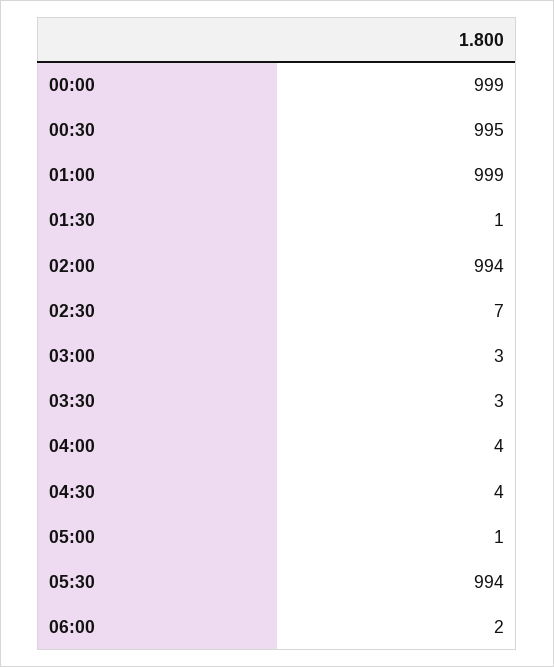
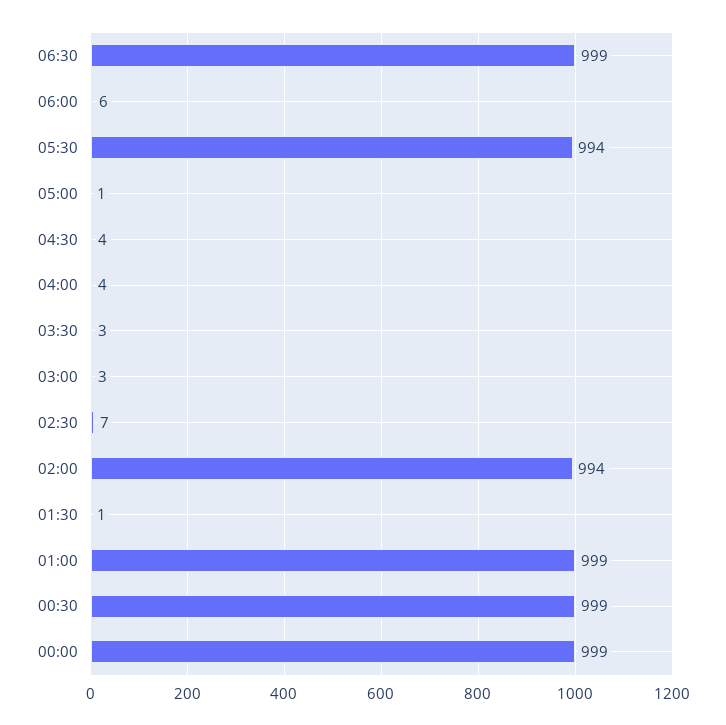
00:30: 995 -> 999
06:00: 2 -> 6
06:30: none -> 999

